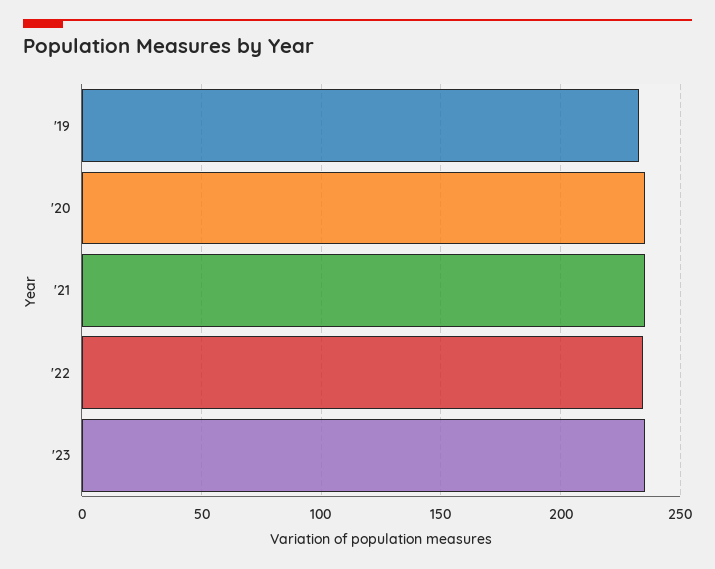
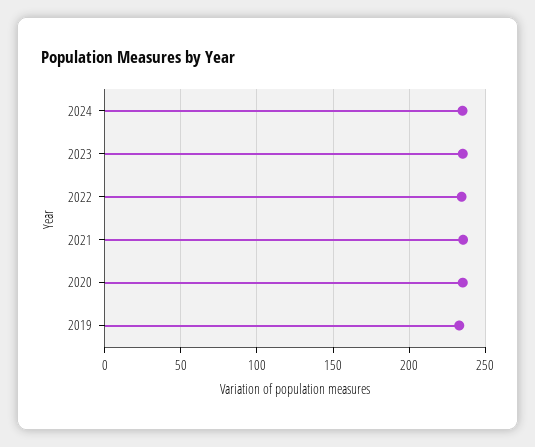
2024: none -> 235

